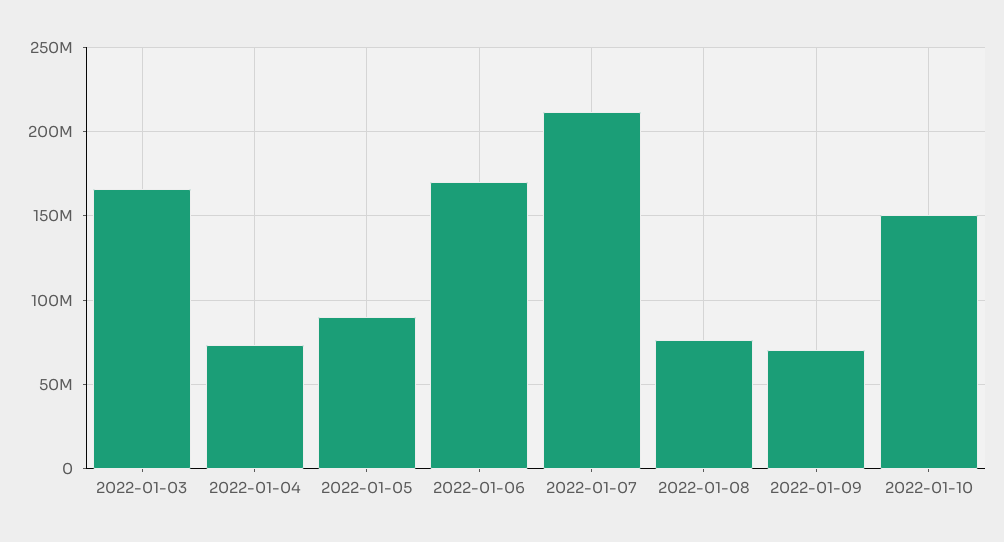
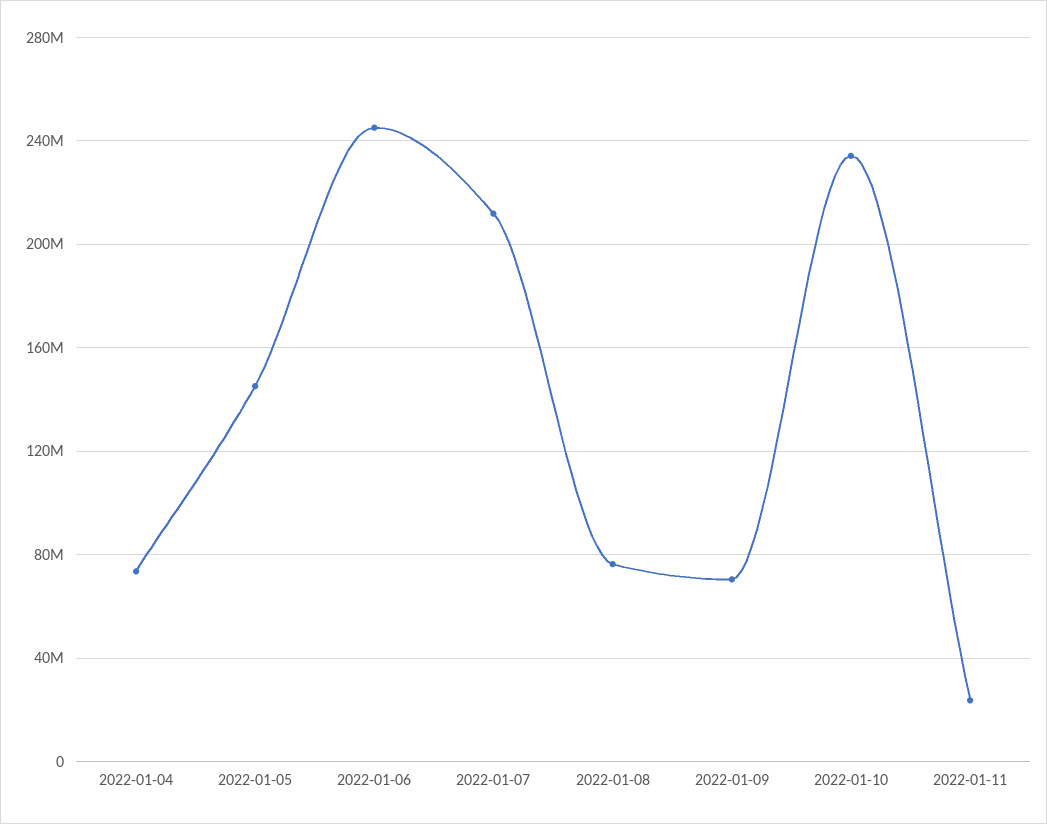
2022-01-03: 165000000 -> none
2022-01-05: 90000000 -> 145000000
2022-01-06: 170000000 -> 245000000
2022-01-10: 150000000 -> 235000000
2022-01-11: none -> 25000000

